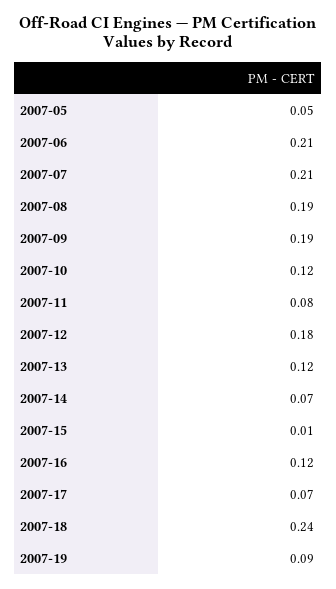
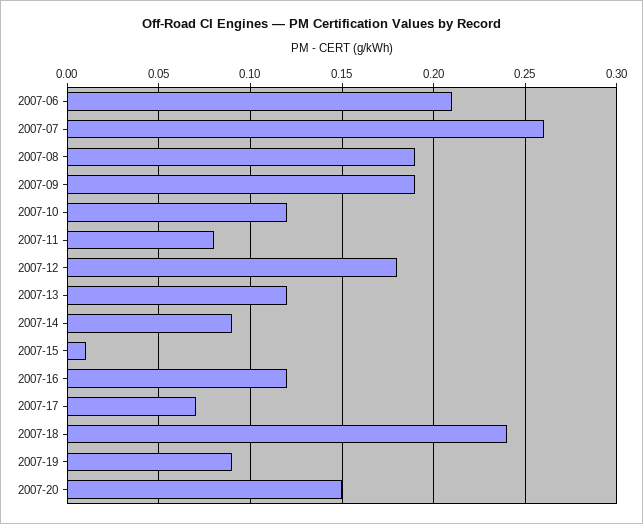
2007-05: 0.05 -> none
2007-07: 0.21 -> 0.26
2007-14: 0.07 -> 0.09
2007-20: none -> 0.15

